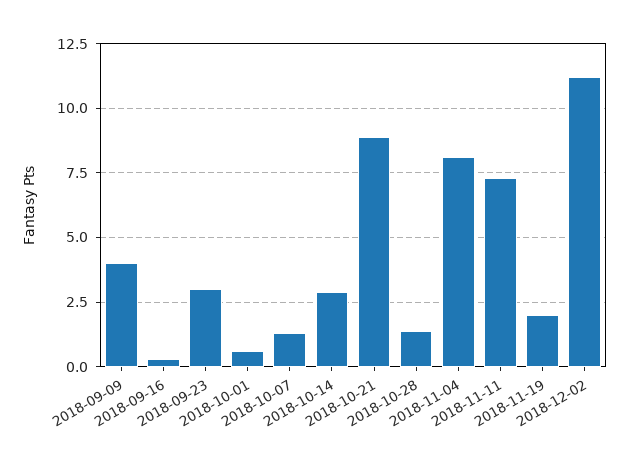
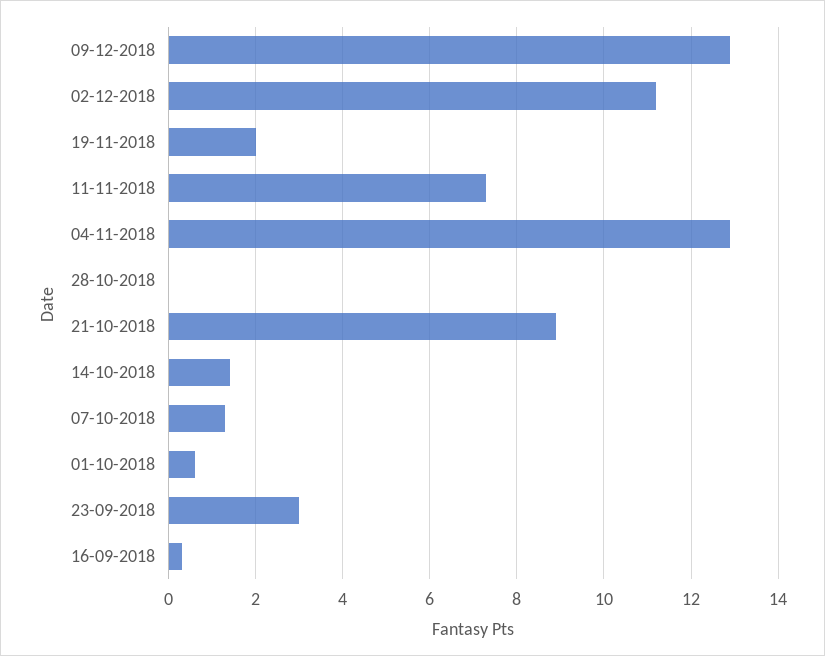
2018-09-09: 4 -> none
2018-10-14: 3 -> 1.5
2018-10-28: 1.5 -> 0
2018-11-04: 8 -> 13
09-12-2018: none -> 13

